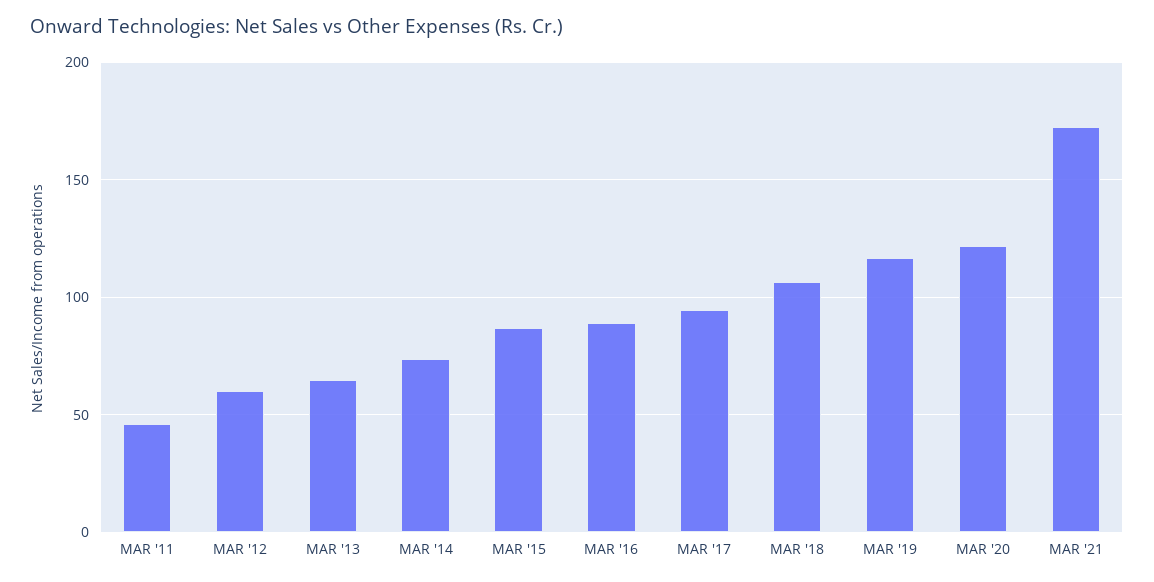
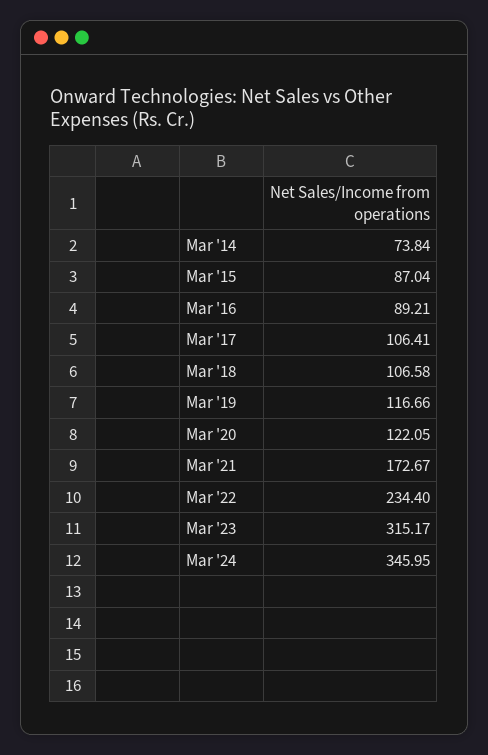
MAR '11: 45 -> none
MAR '12: 60 -> none
MAR '13: 65 -> none
MAR '17: 95 -> 106.41
Mar '22: none -> 234.4
Mar '23: none -> 315.17
Mar '24: none -> 345.95

